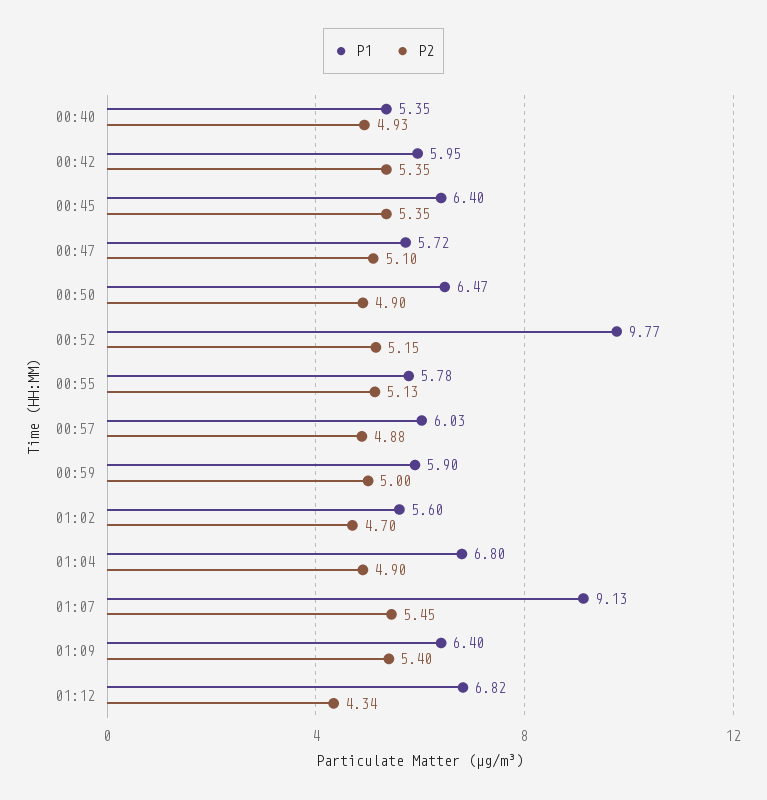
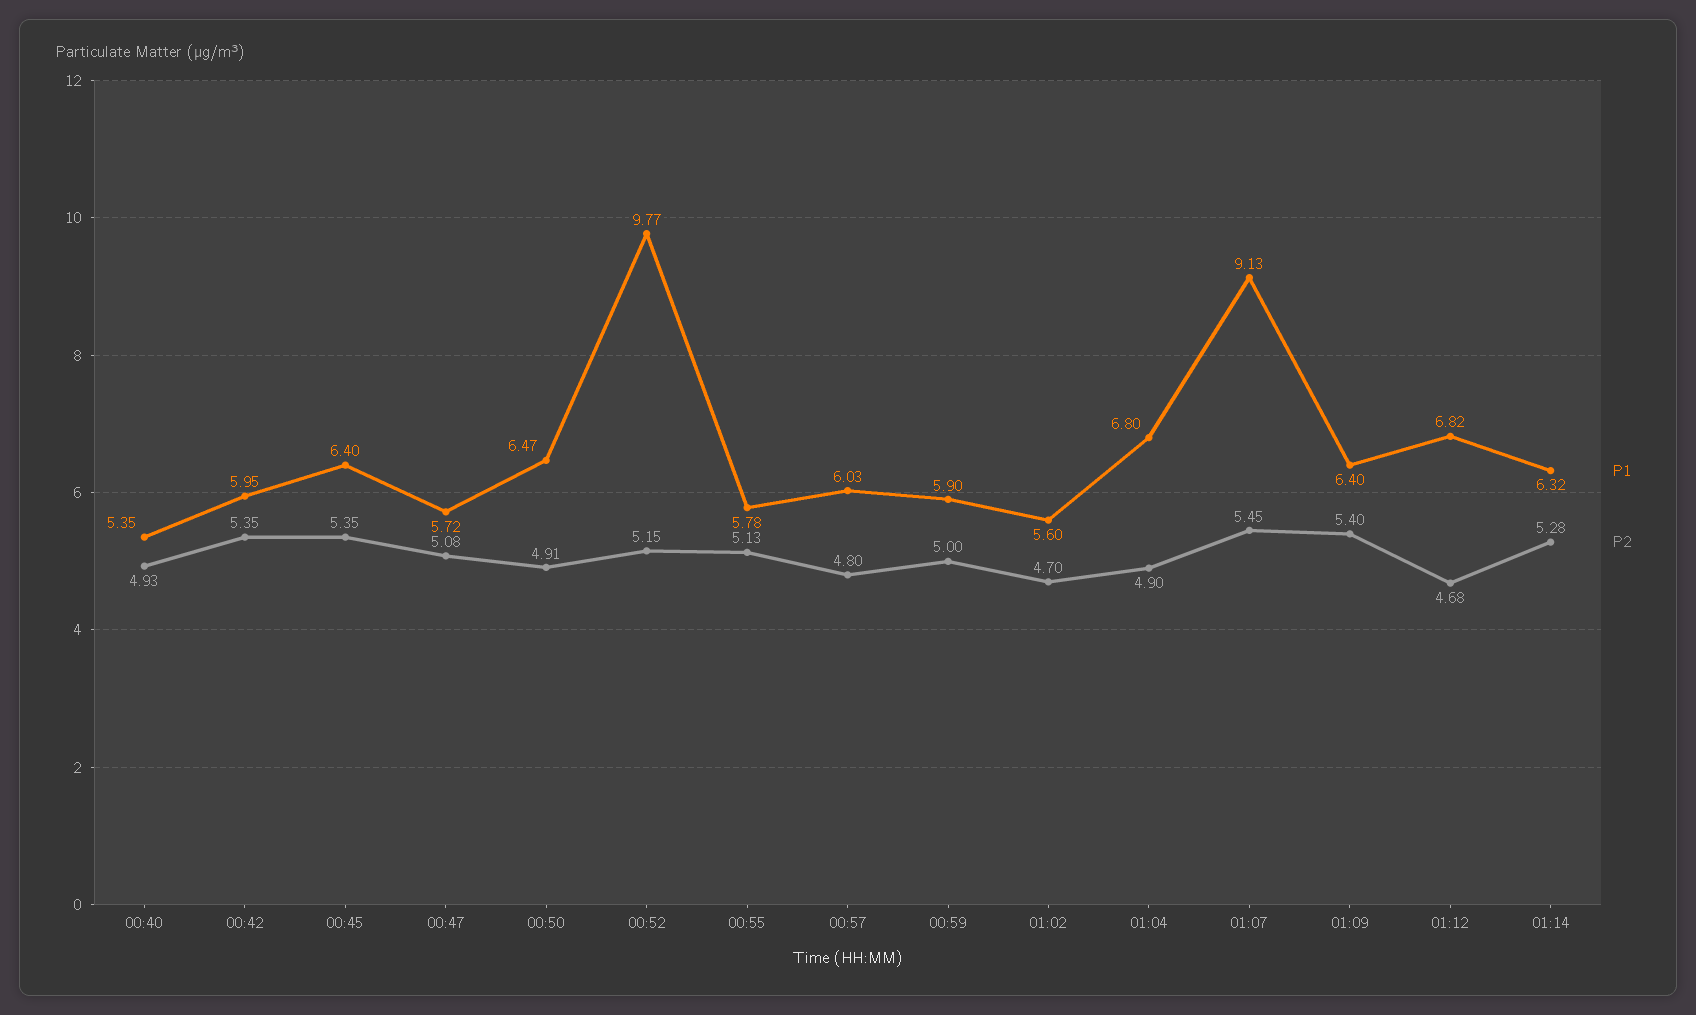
P2, 00:47: 5.1 -> 5.08
P2, 00:50: 4.9 -> 4.91
P2, 00:57: 4.88 -> 4.8
P2, 01:12: 4.34 -> 4.68
P1, 01:14: none -> 6.32
P2, 01:14: none -> 5.28

